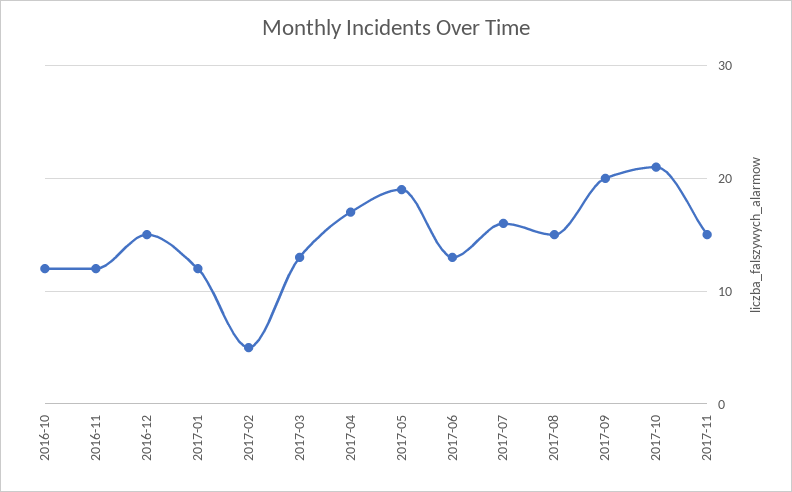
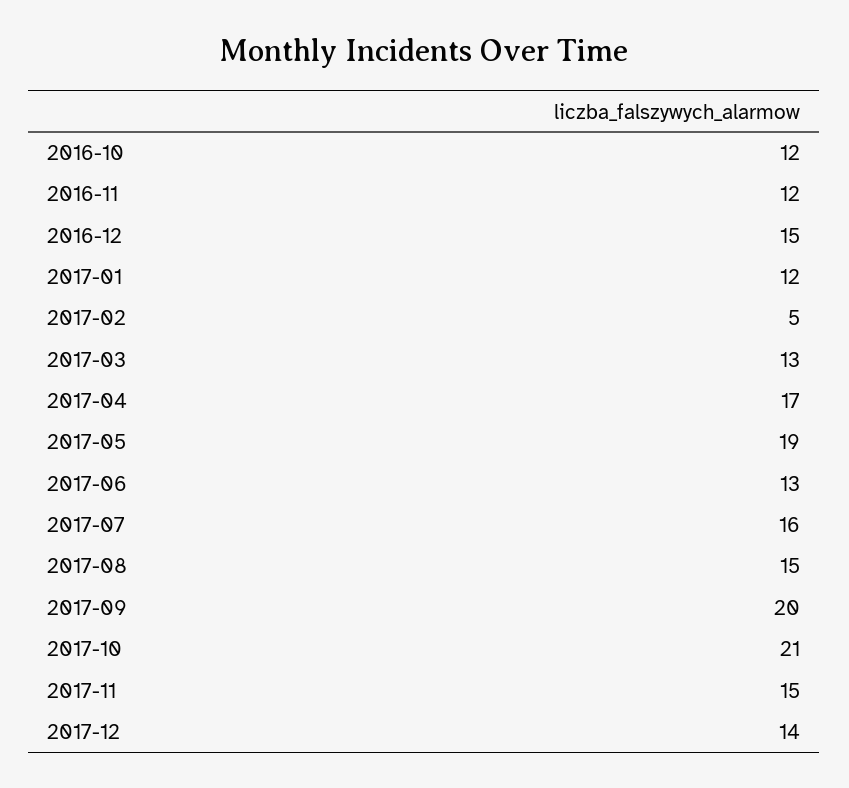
2017-12: none -> 14

